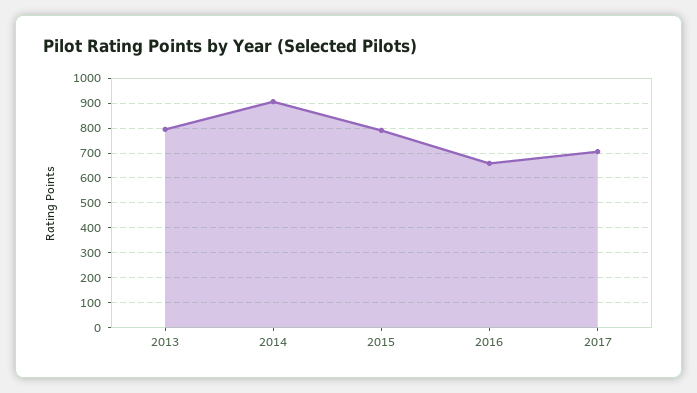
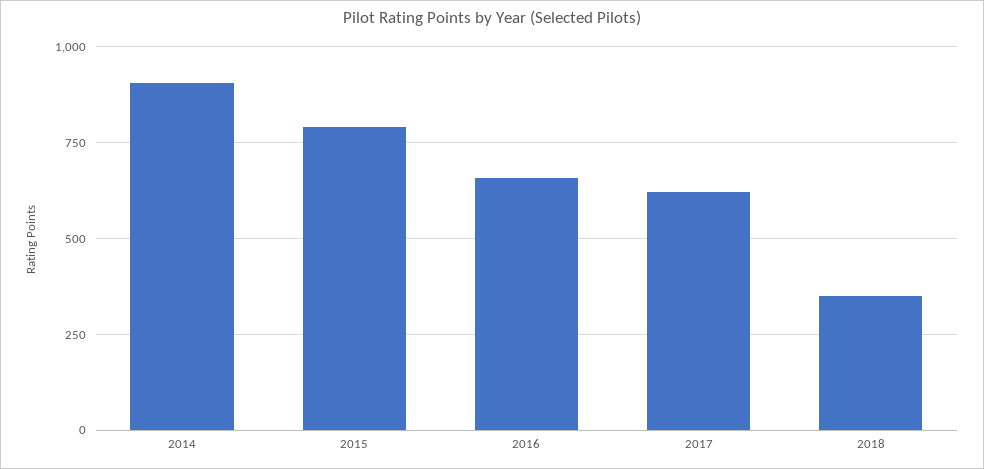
2013: 800 -> none
2017: 700 -> 625
2018: none -> 350

